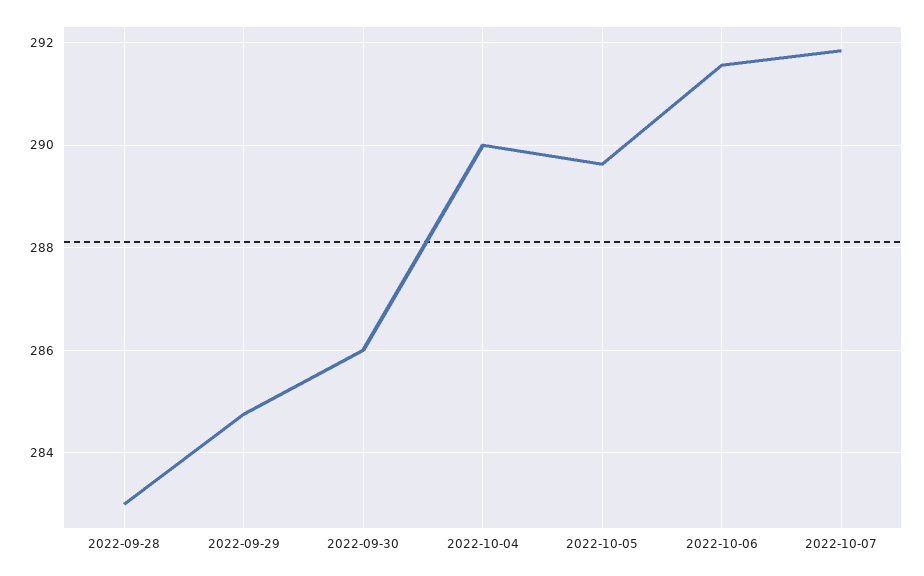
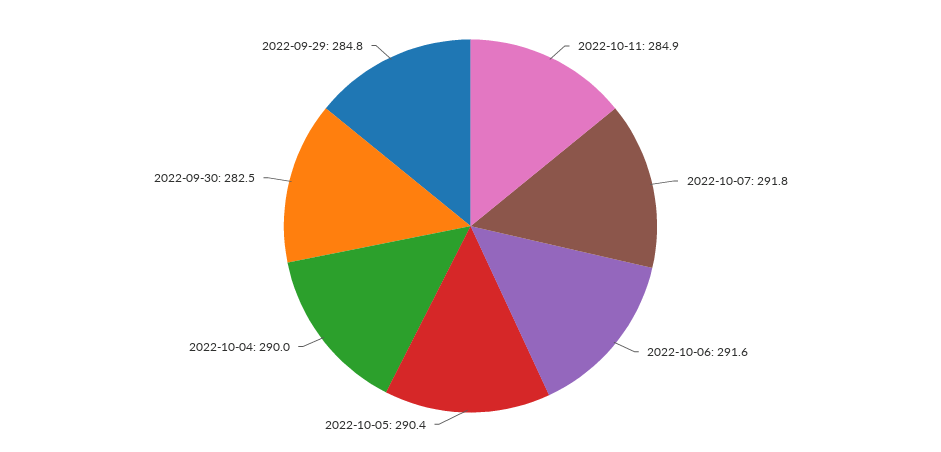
2022-09-28: 283 -> none
2022-09-30: 286 -> 282.5
2022-10-05: 289.6 -> 290.4
2022-10-11: none -> 284.9

